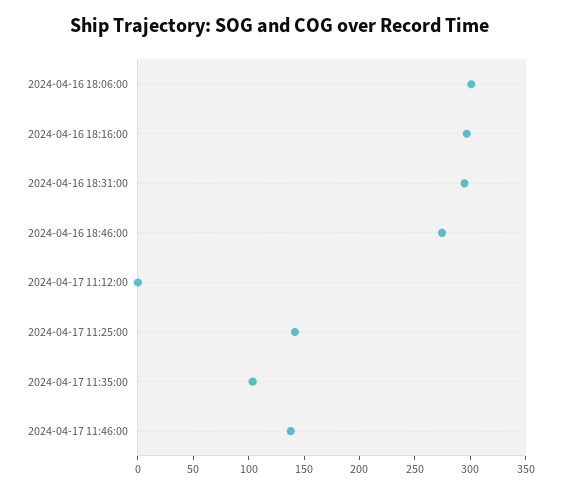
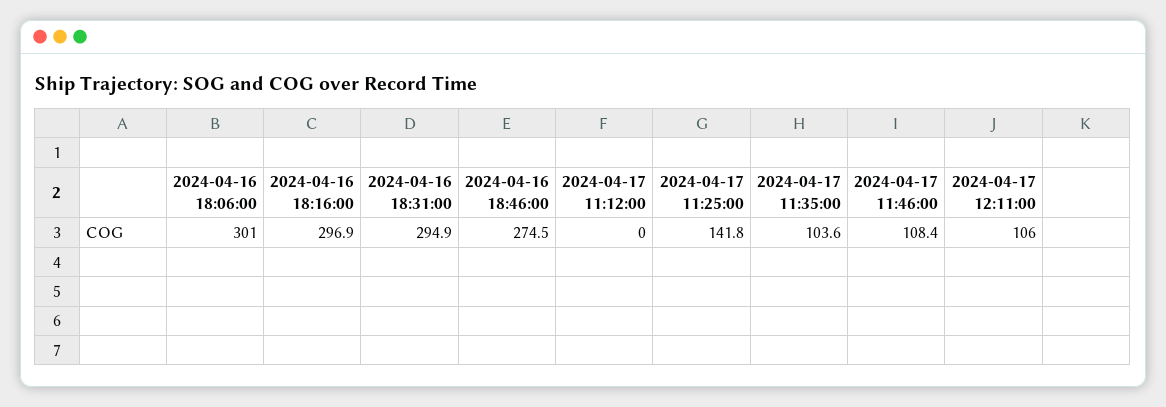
2024-04-17 11:46:00: 140 -> 108.4
2024-04-17 12:11:00: none -> 106

